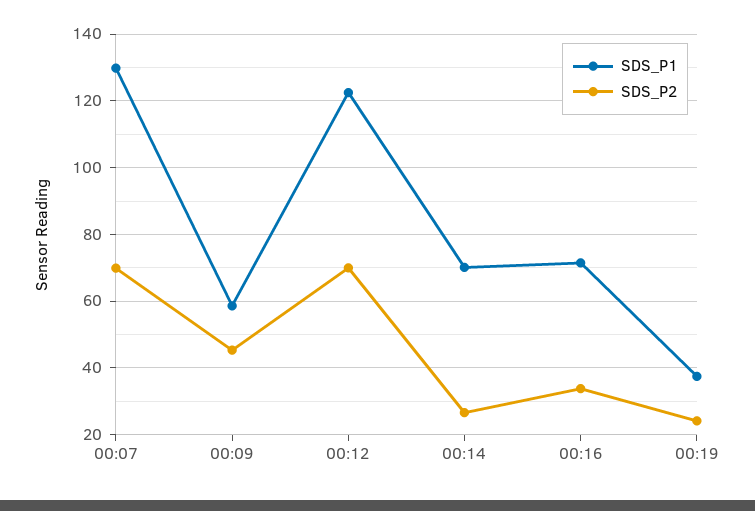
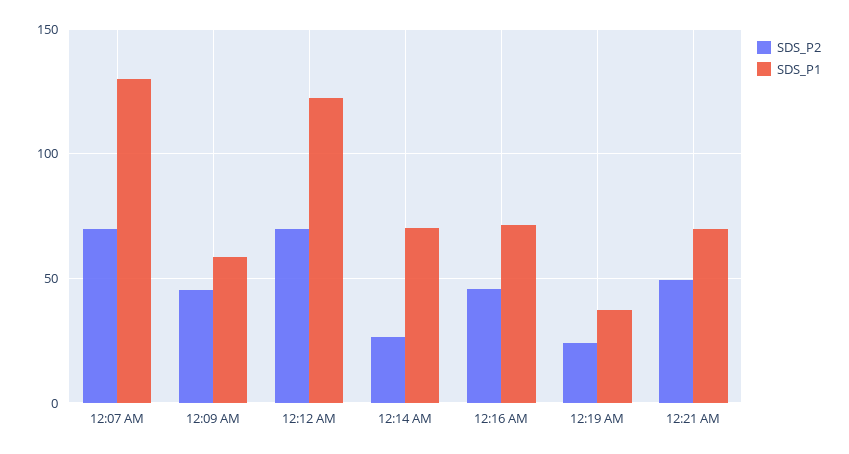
SDS_P2, 00:16: 34 -> 45
SDS_P2, 12:21 AM: none -> 50
SDS_P1, 12:21 AM: none -> 70

